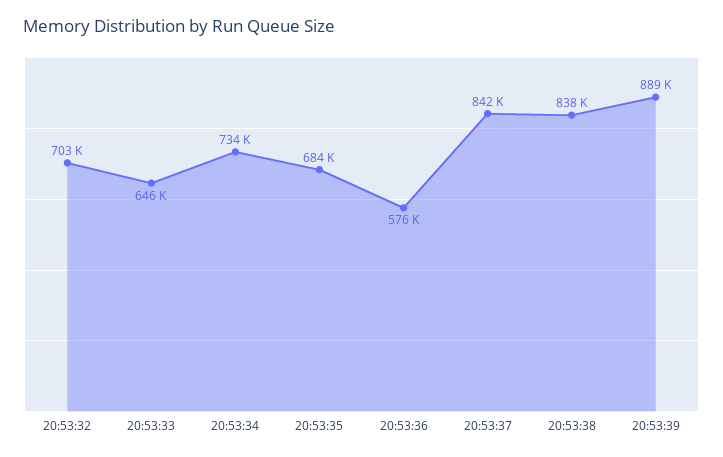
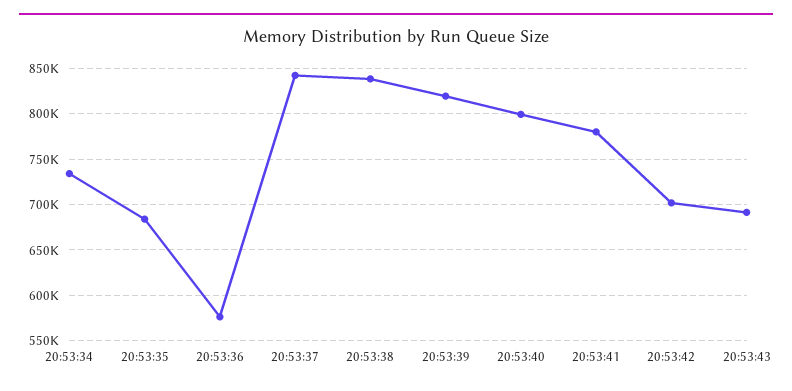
20:53:32: 703000 -> none
20:53:33: 646000 -> none
20:53:39: 889000 -> 820000
20:53:40: none -> 800000
20:53:41: none -> 780000
20:53:42: none -> 700000
20:53:43: none -> 690000

